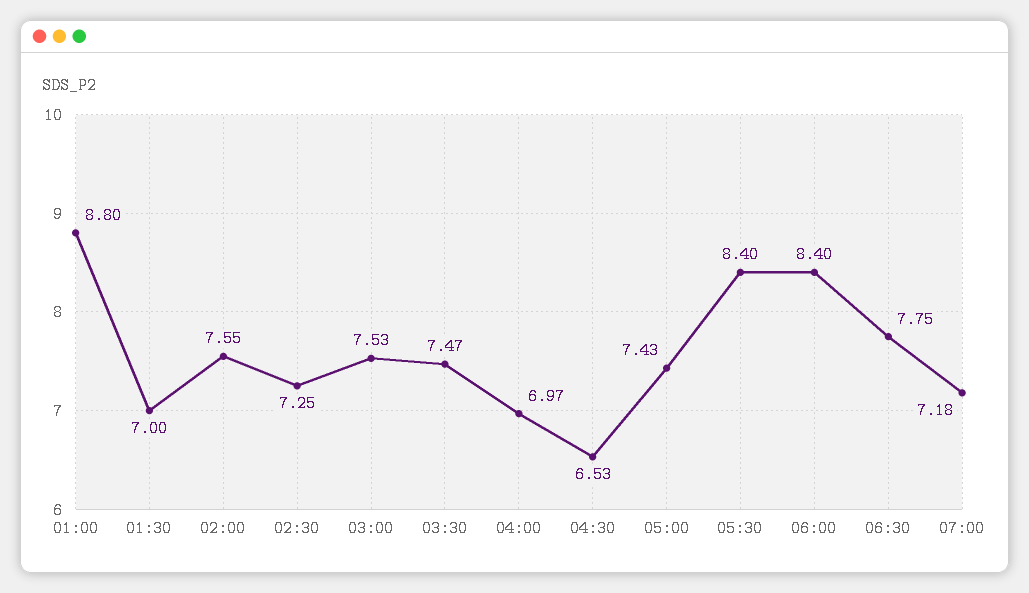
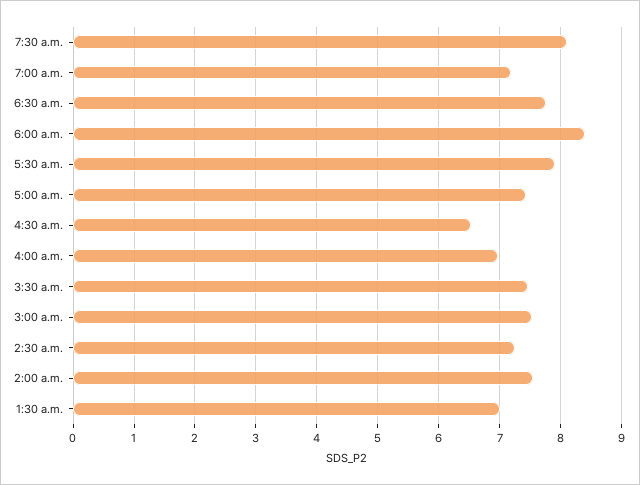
01:00: 8.8 -> none
05:30: 8.4 -> 7.9
7:30 a.m.: none -> 8.1

